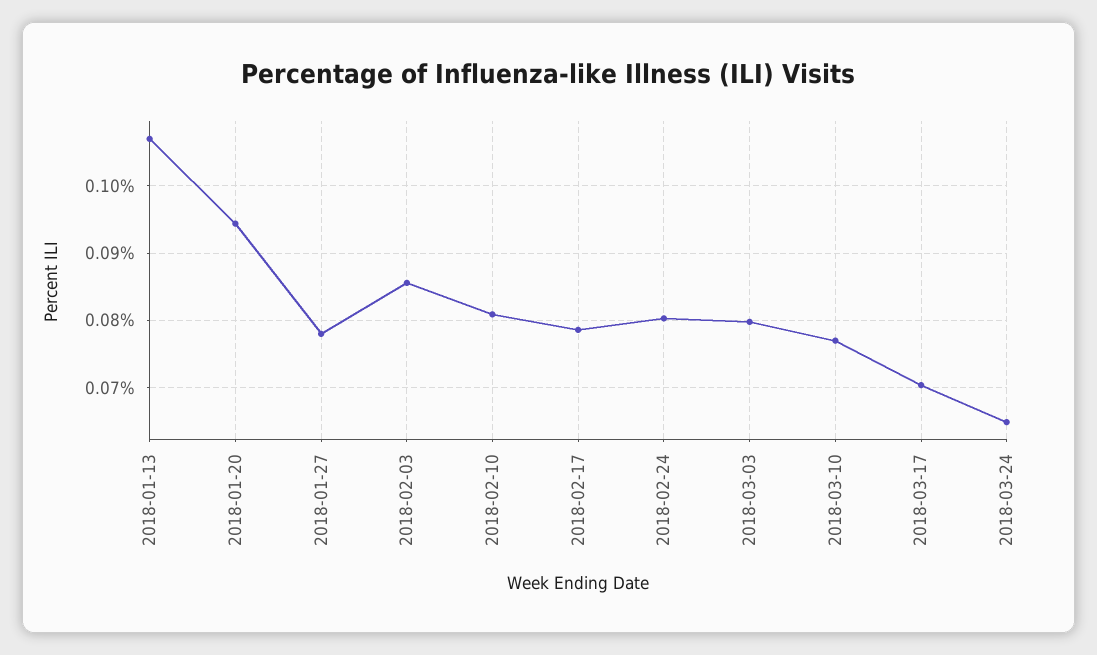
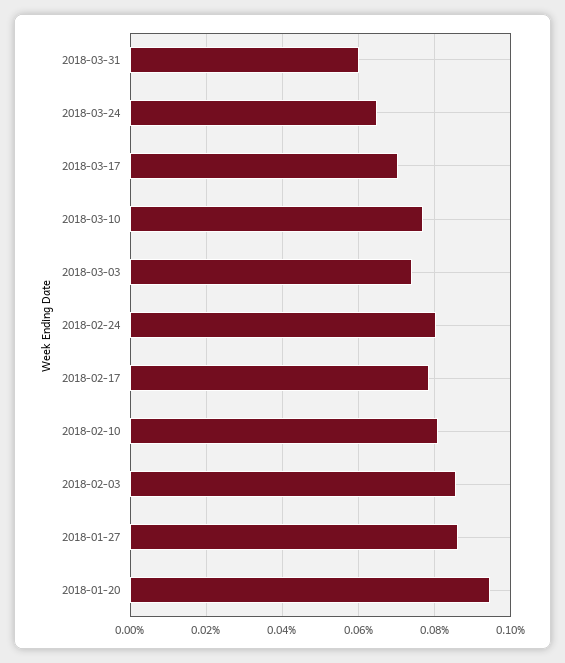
2018-01-13: 0.107 -> none
2018-01-27: 0.078 -> 0.086
2018-03-03: 0.08 -> 0.074
2018-03-31: none -> 0.06

